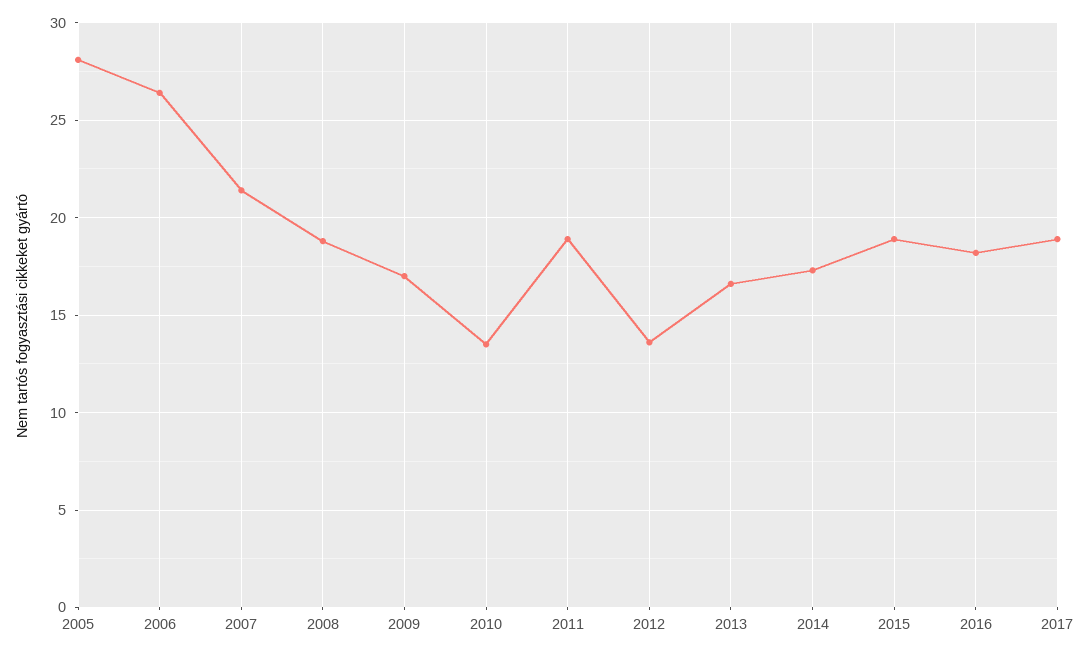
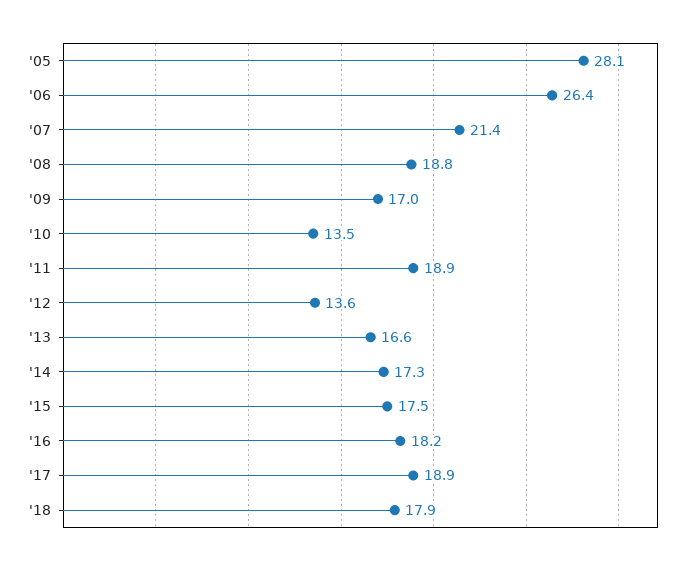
2015: 19 -> 17.5
'18: none -> 17.9

